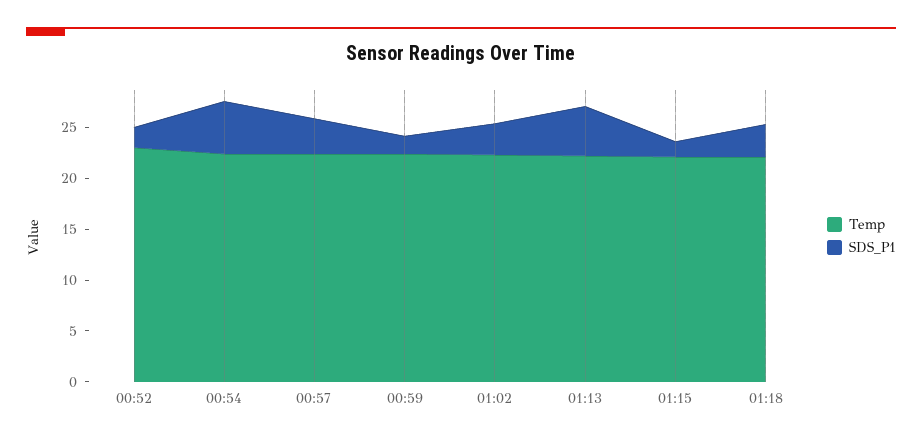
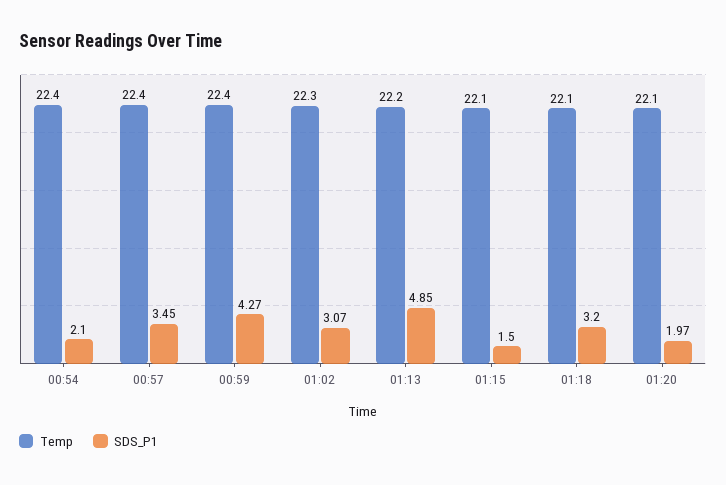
Temp, 00:52: 23 -> none
SDS_P1, 00:52: 2 -> none
SDS_P1, 00:54: 5 -> 2.1
SDS_P1, 00:59: 2 -> 4.27
Temp, 01:20: none -> 22.1
SDS_P1, 01:20: none -> 1.97

